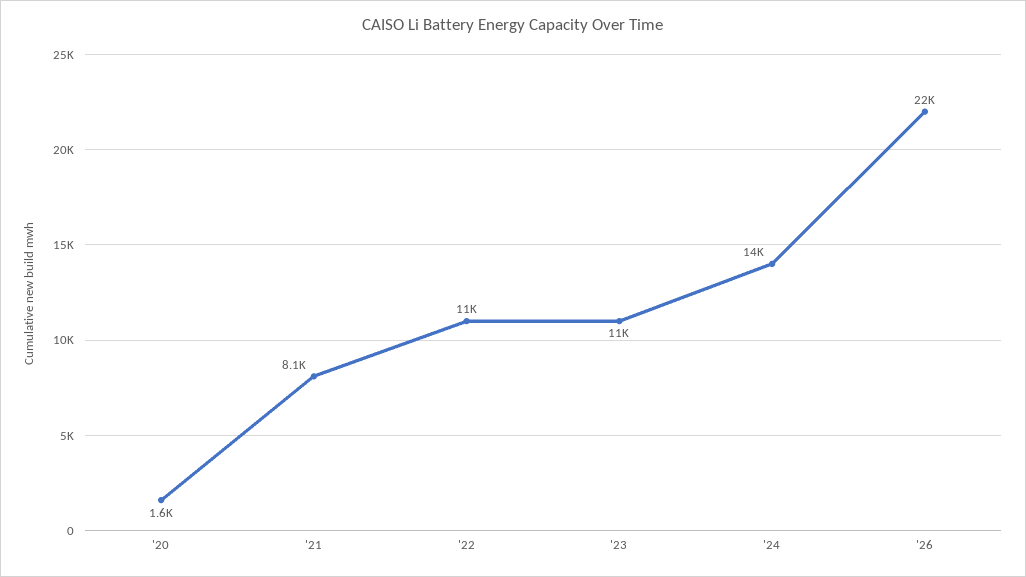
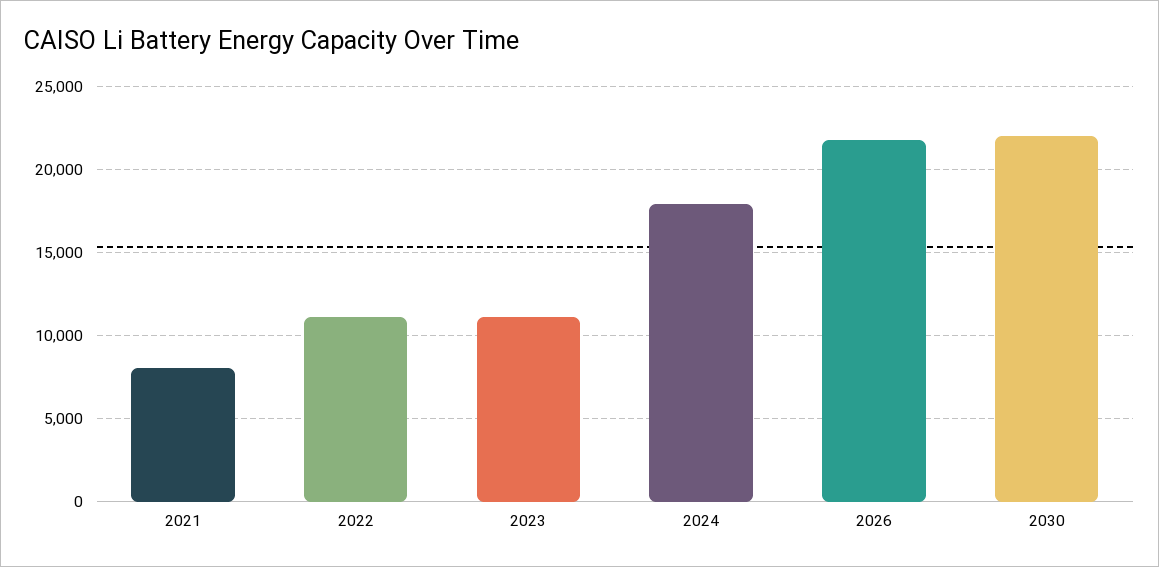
'20: 1600 -> none
'24: 14000 -> 18000
2030: none -> 22000

